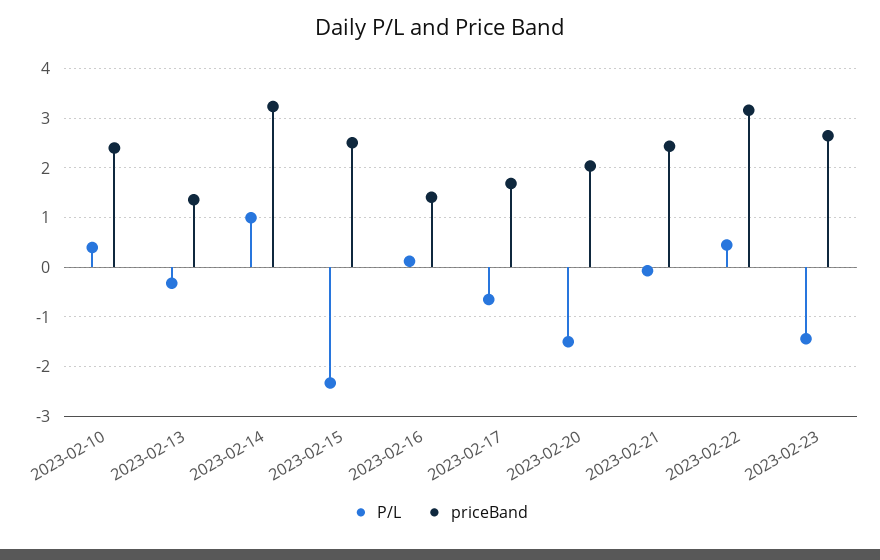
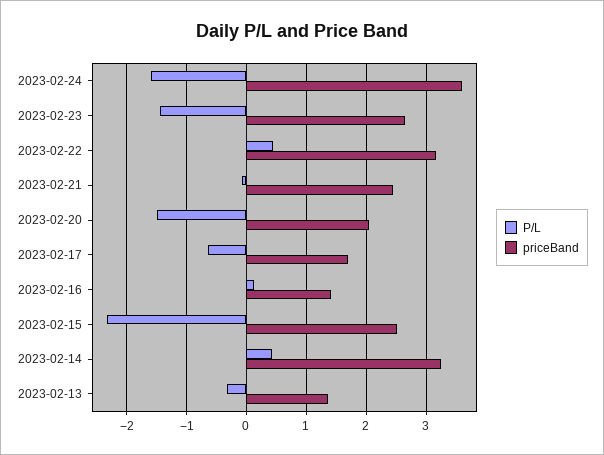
P/L, 2023-02-10: 0.4 -> none
priceBand, 2023-02-10: 2.4 -> none
P/L, 2023-02-14: 1 -> 0.4
P/L, 2023-02-24: none -> -1.6
priceBand, 2023-02-24: none -> 3.6

